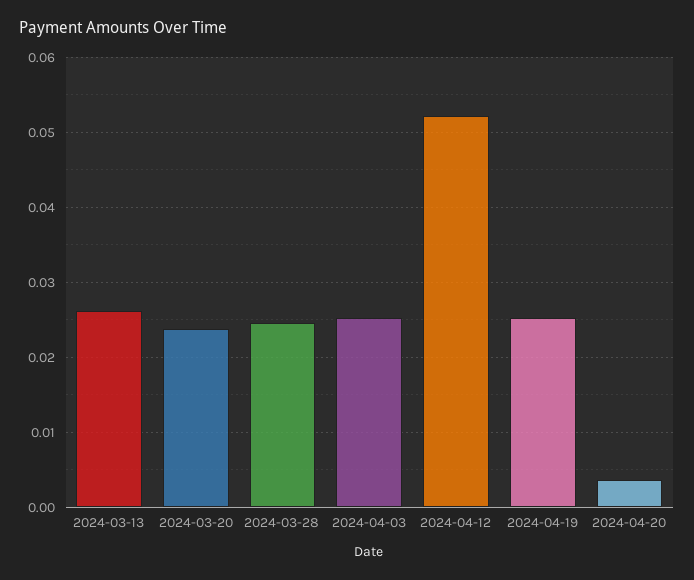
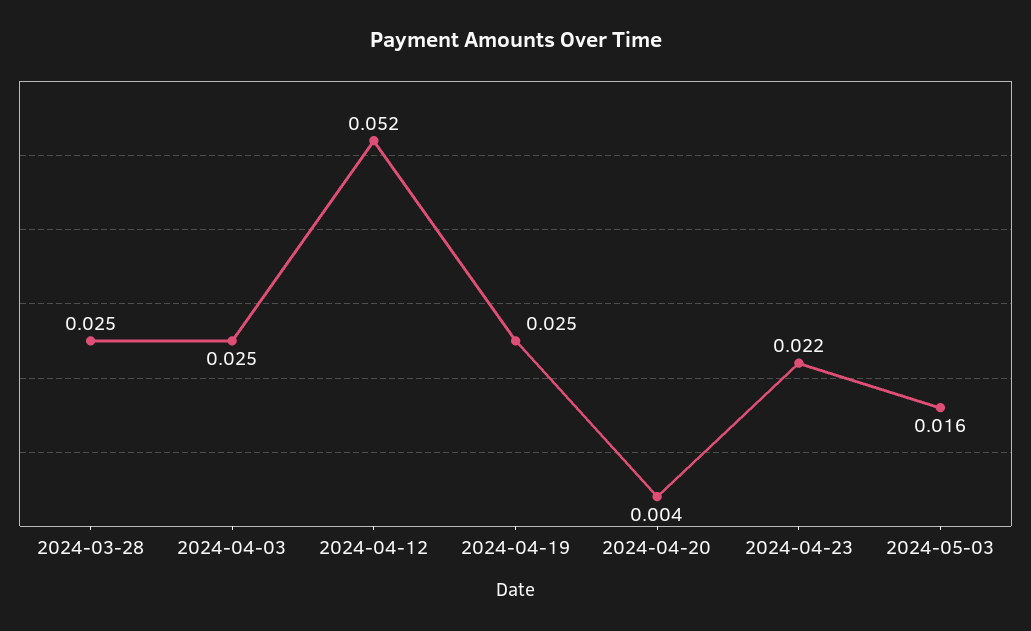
2024-03-13: 0.026 -> none
2024-03-20: 0.024 -> none
2024-04-23: none -> 0.022
2024-05-03: none -> 0.016

